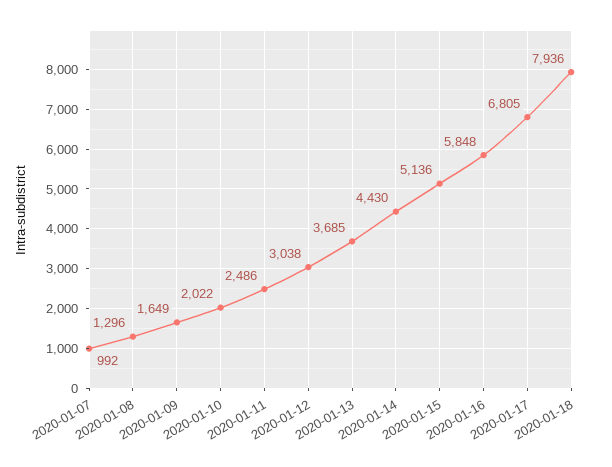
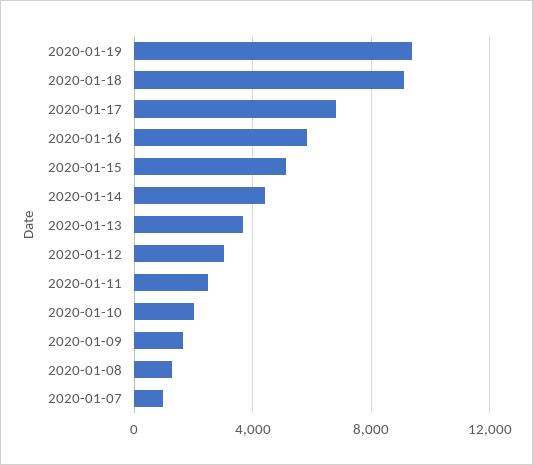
2020-01-18: 7936 -> 9000
2020-01-19: none -> 9500

